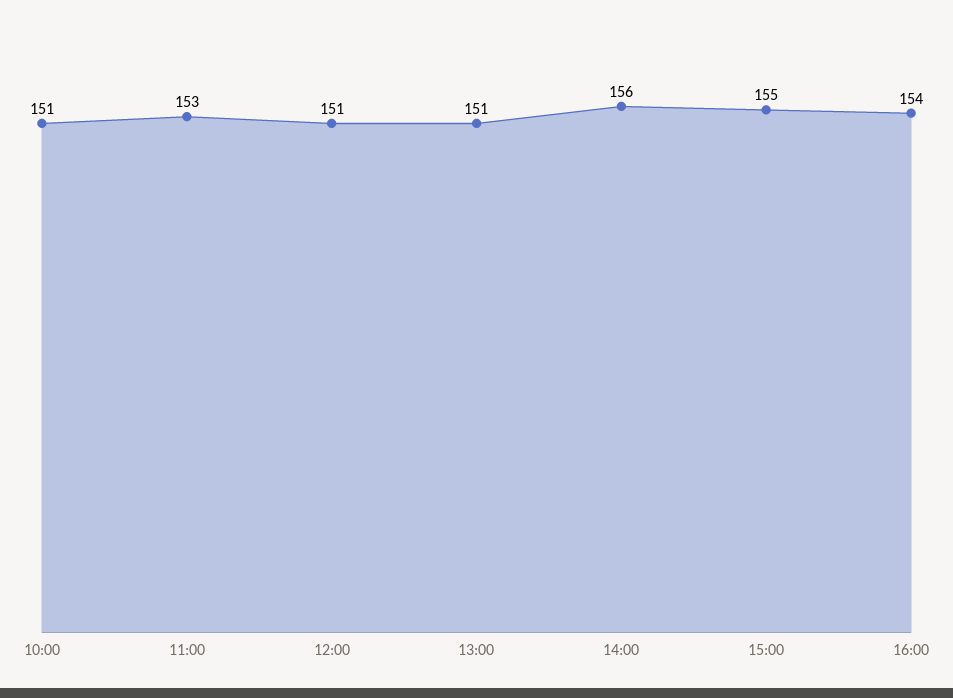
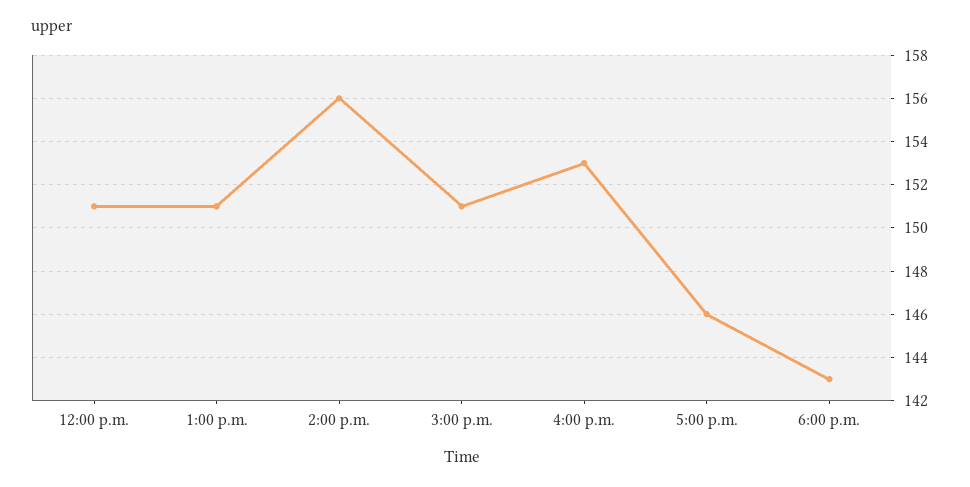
10:00: 151 -> none
11:00: 153 -> none
15:00: 155 -> 151
16:00: 154 -> 153
5:00 p.m.: none -> 146
6:00 p.m.: none -> 143

